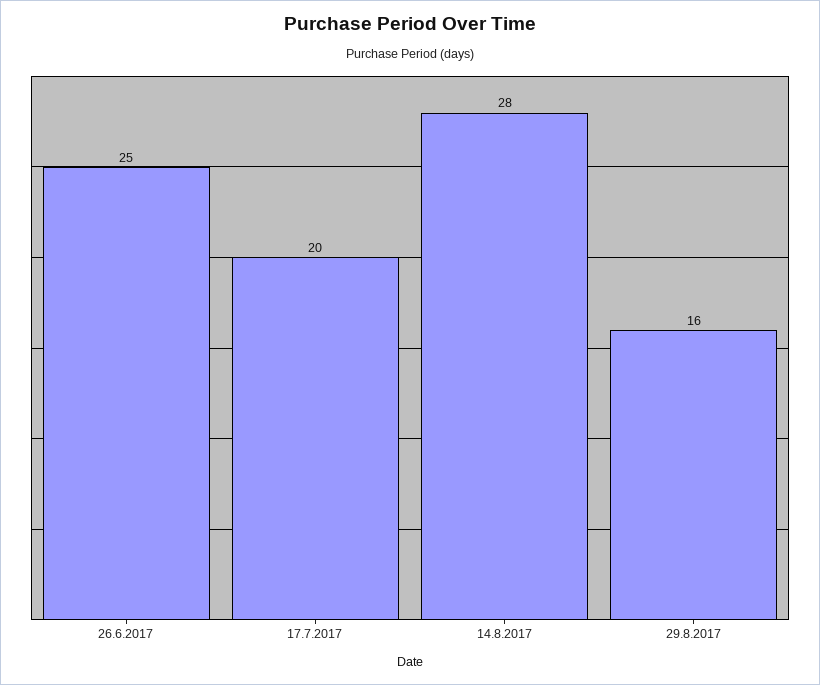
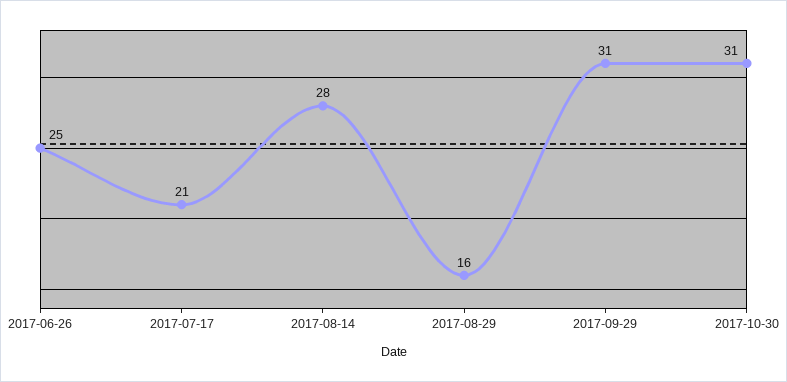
17.7.2017: 20 -> 21
2017-09-29: none -> 31
2017-10-30: none -> 31

